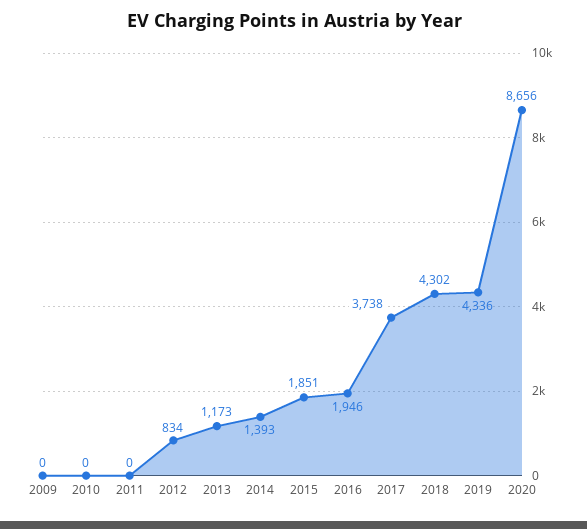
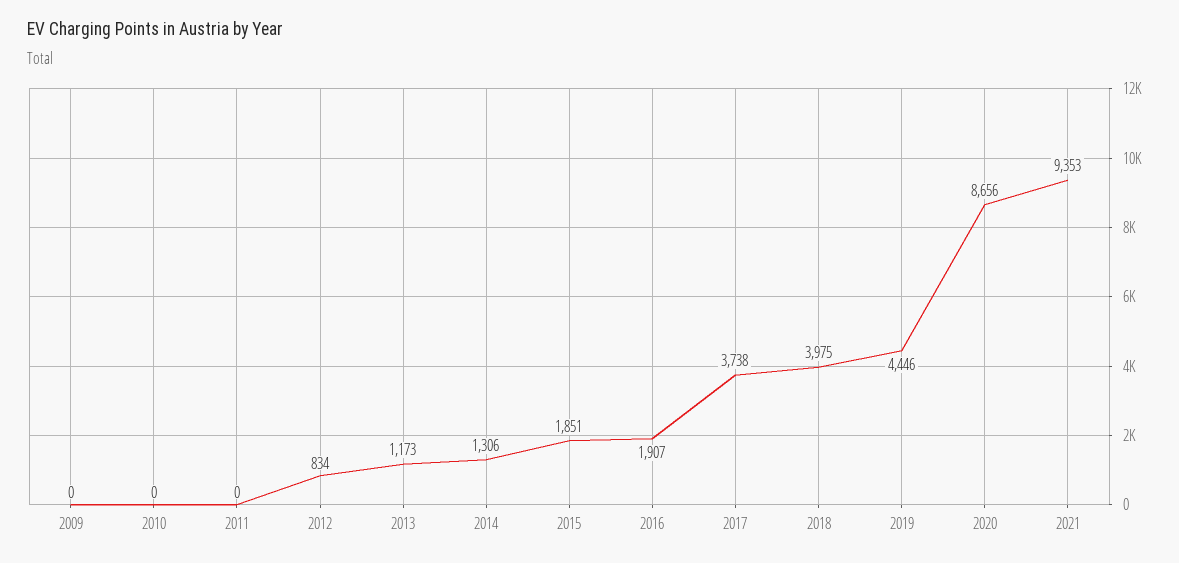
2014: 1393 -> 1306
2016: 1946 -> 1907
2018: 4302 -> 3975
2019: 4336 -> 4446
2021: none -> 9353

